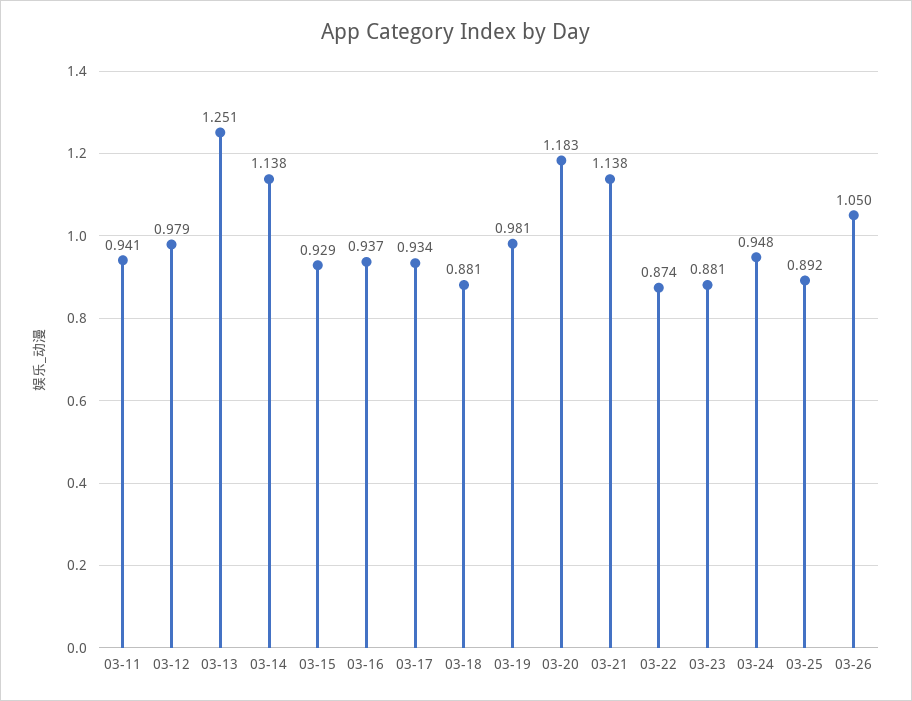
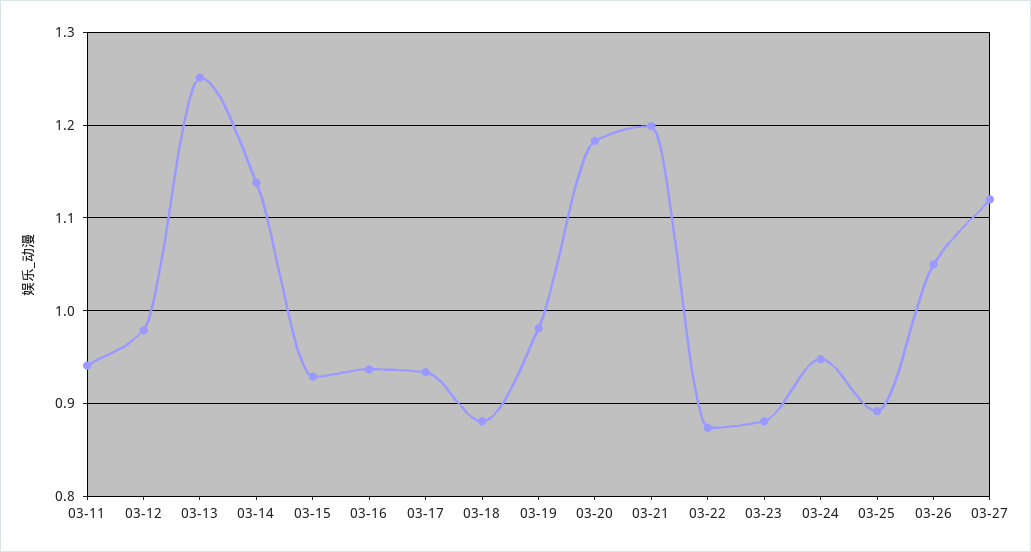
03-21: 1.138 -> 1.2
03-27: none -> 1.12

